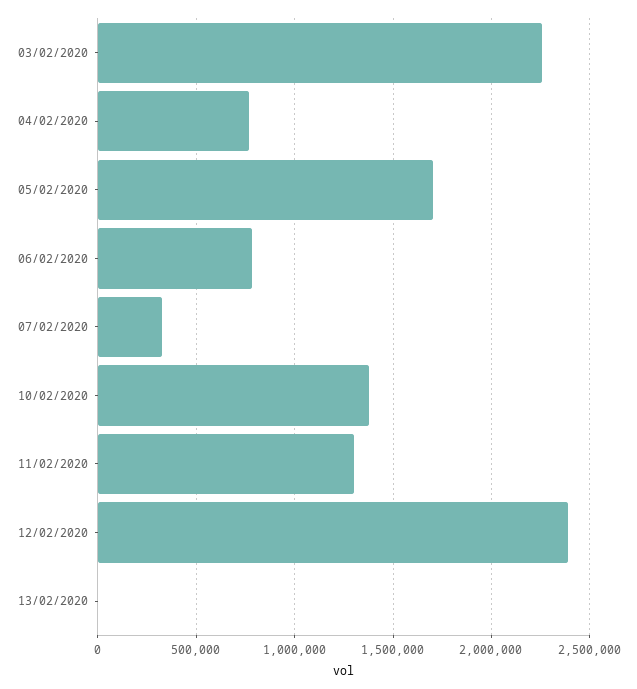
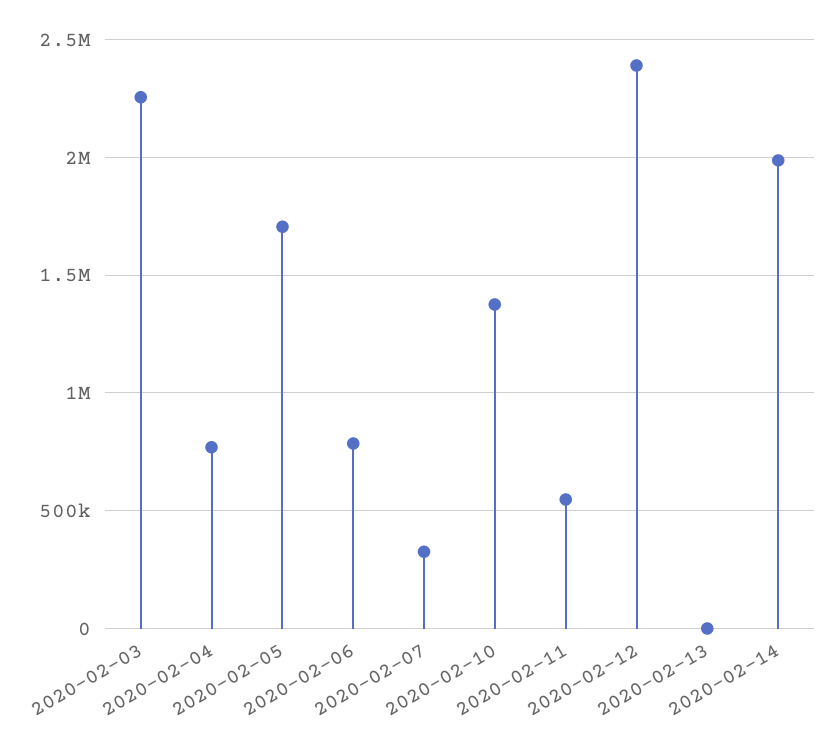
11/02/2020: 1300000 -> 550000
2020-02-14: none -> 2000000

